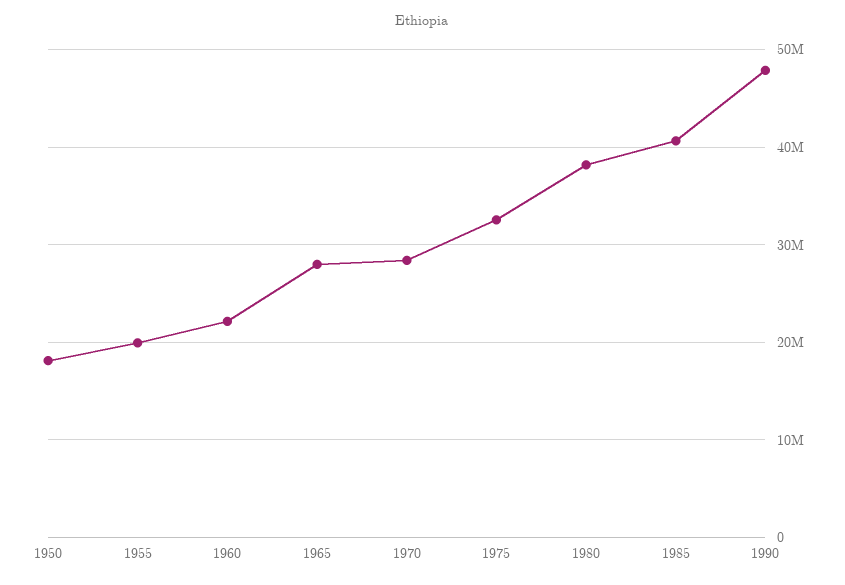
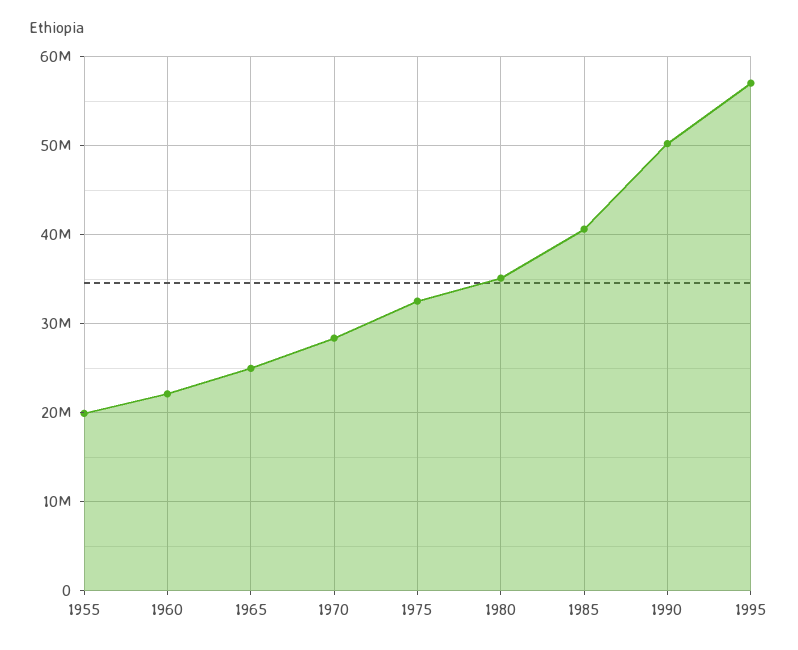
1950: 18000000 -> none
1965: 28000000 -> 25000000
1980: 38000000 -> 35000000
1990: 48000000 -> 50000000
1995: none -> 57000000

